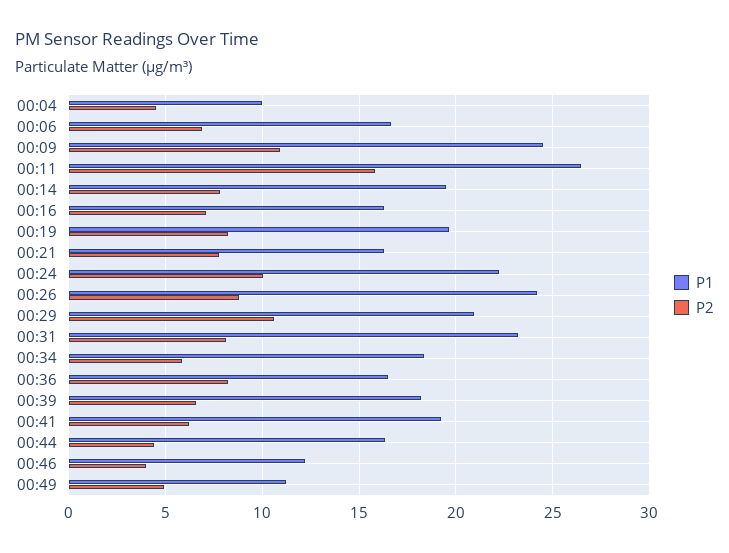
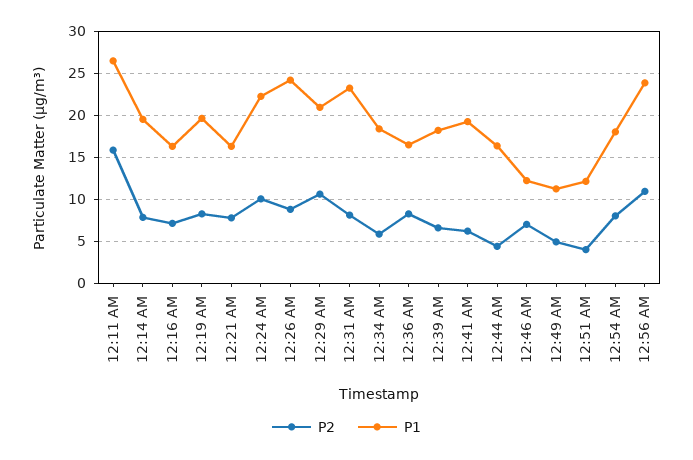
P1, 00:04: 10 -> none
P2, 00:04: 4.5 -> none
P1, 00:06: 16.5 -> none
P2, 00:06: 7 -> none
P1, 00:09: 24.5 -> none
P2, 00:09: 11 -> none
P2, 00:46: 4 -> 7
P2, 12:51 AM: none -> 4
P1, 12:51 AM: none -> 12
P2, 12:54 AM: none -> 8
P1, 12:54 AM: none -> 18
P2, 12:56 AM: none -> 11
P1, 12:56 AM: none -> 24

